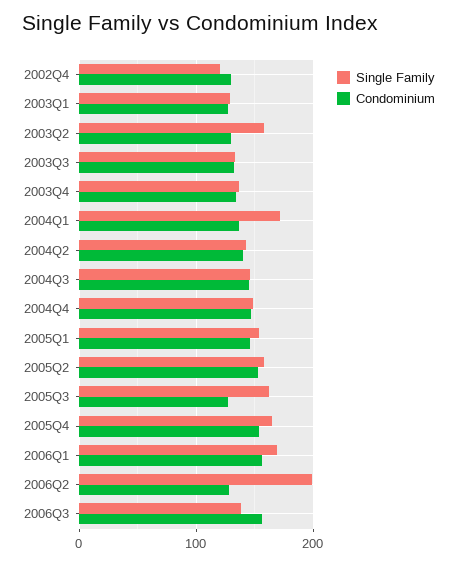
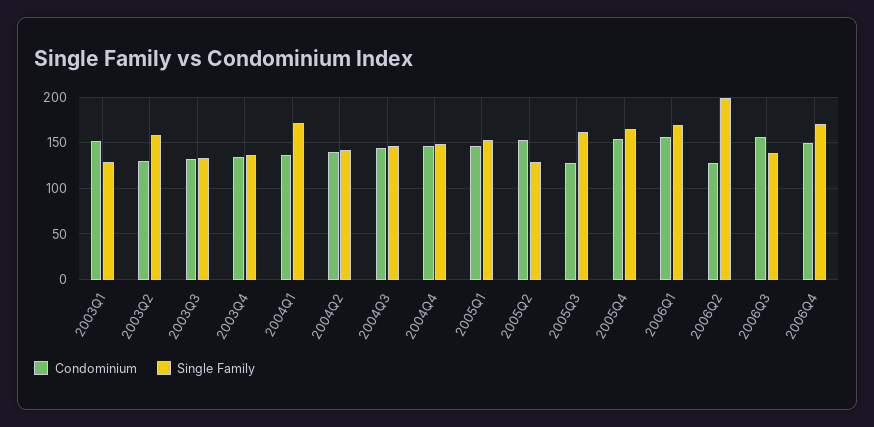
Single Family, 2002Q4: 120 -> none
Condominium, 2002Q4: 130 -> none
Condominium, 2003Q1: 130 -> 150
Single Family, 2005Q2: 160 -> 130
Condominium, 2006Q4: none -> 150
Single Family, 2006Q4: none -> 170

